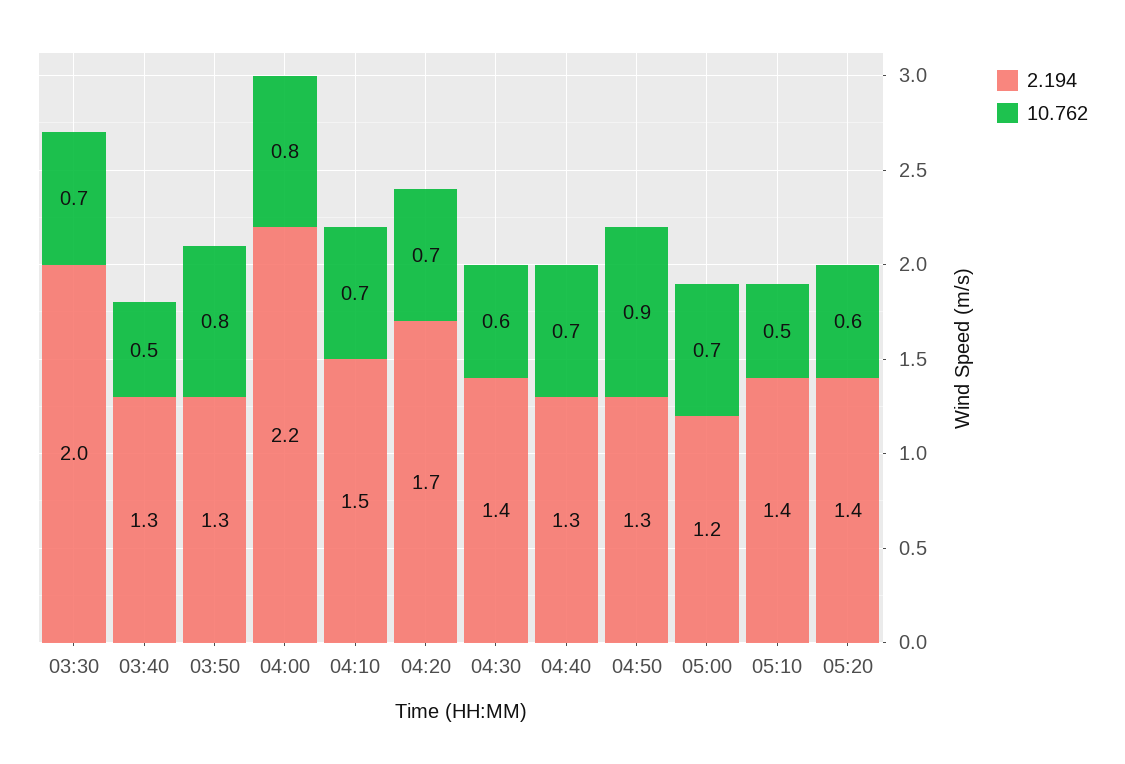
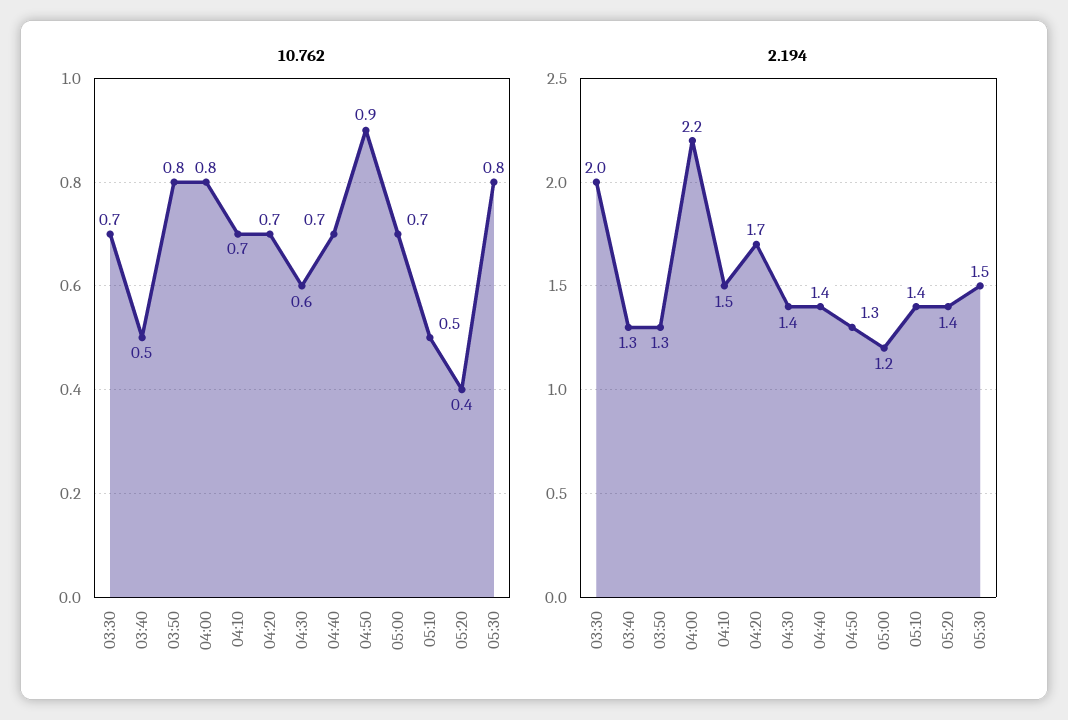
2.194, 04:40: 1.3 -> 1.4
10.762, 05:20: 0.6 -> 0.4
10.762, 05:30: none -> 0.8
2.194, 05:30: none -> 1.5

